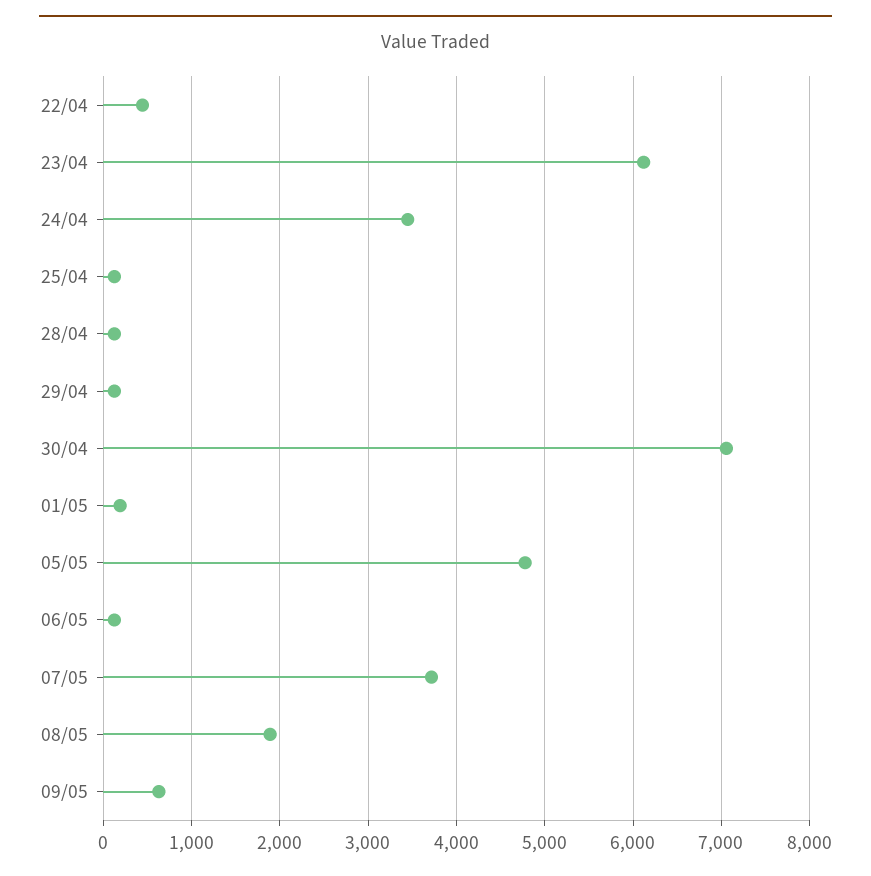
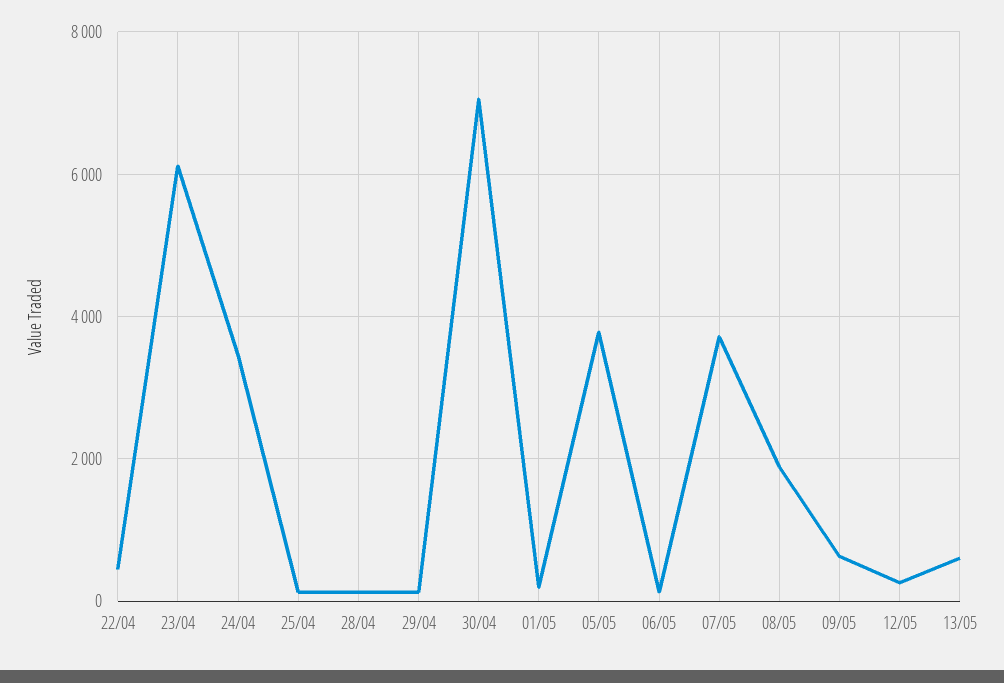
05/05: 4800 -> 3800
12/05: none -> 200
13/05: none -> 600

